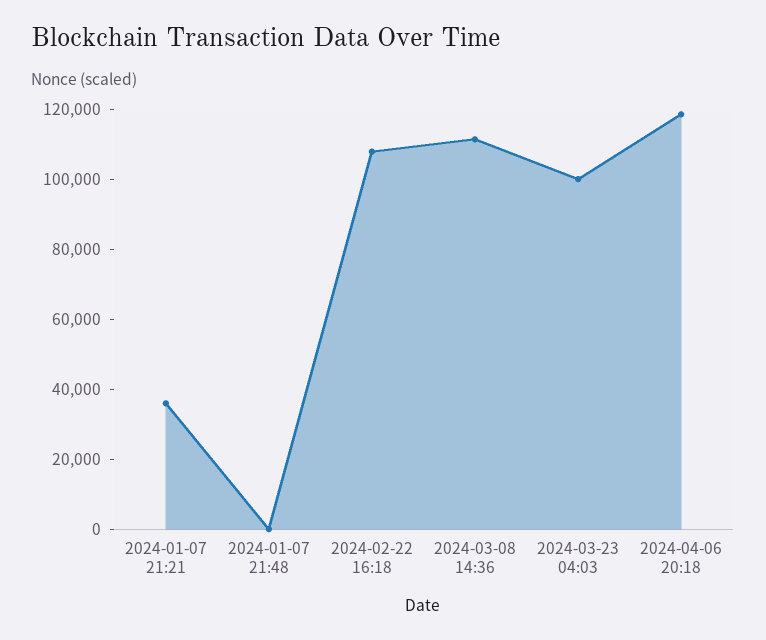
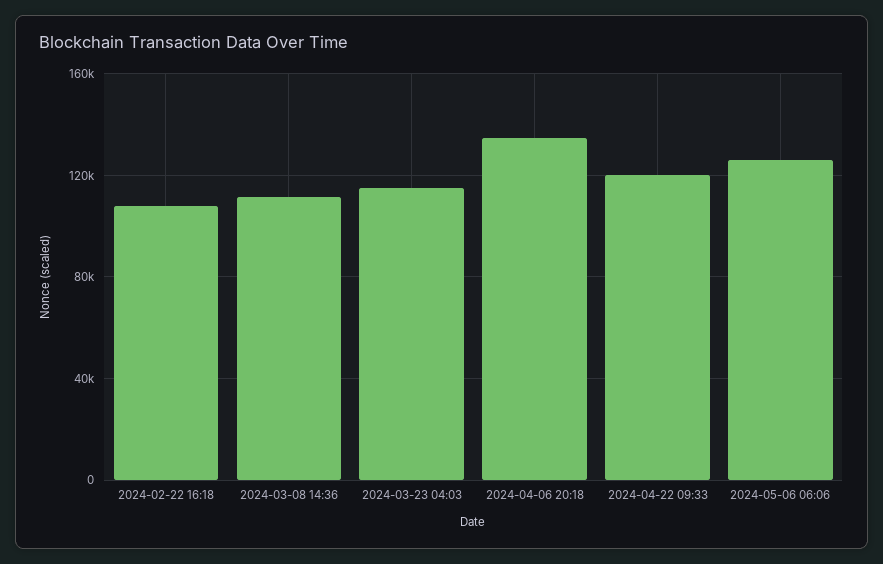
2024-01-07 21:21: 35000 -> none
2024-01-07 21:48: 0 -> none
2024-03-23 04:03: 100000 -> 115000
2024-04-06 20:18: 120000 -> 135000
2024-04-22 09:33: none -> 120000
2024-05-06 06:06: none -> 125000

